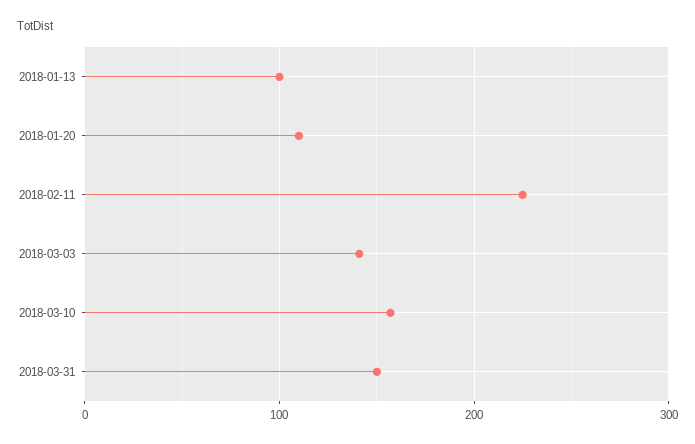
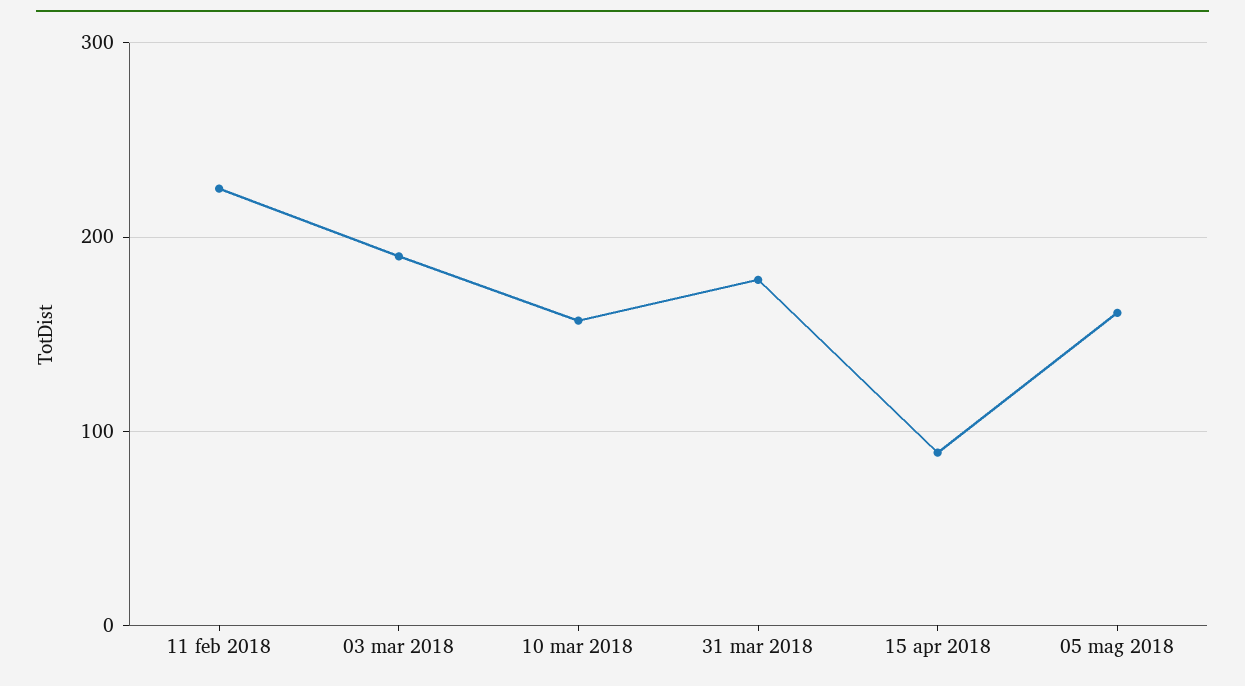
2018-01-13: 100 -> none
2018-01-20: 110 -> none
2018-03-03: 140 -> 190
2018-03-31: 150 -> 180
15 apr 2018: none -> 90
05 mag 2018: none -> 160

